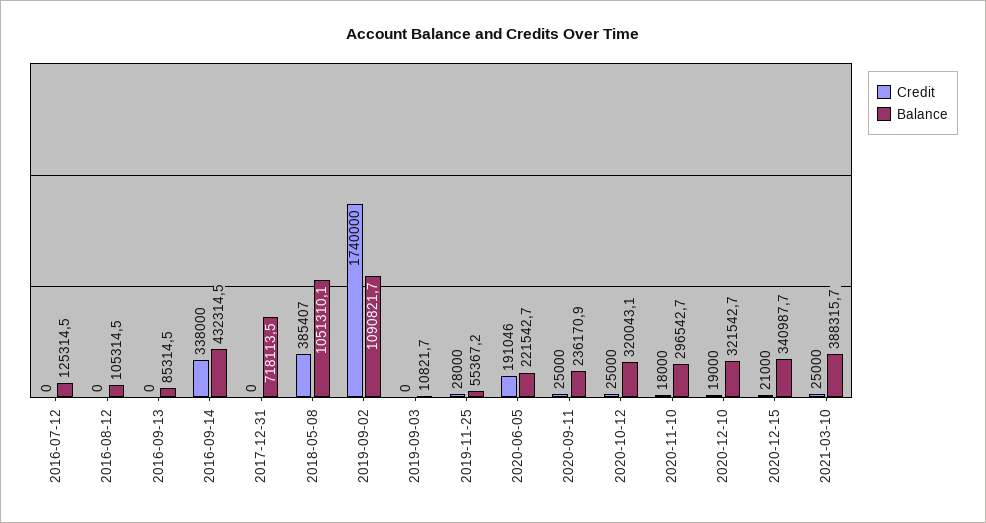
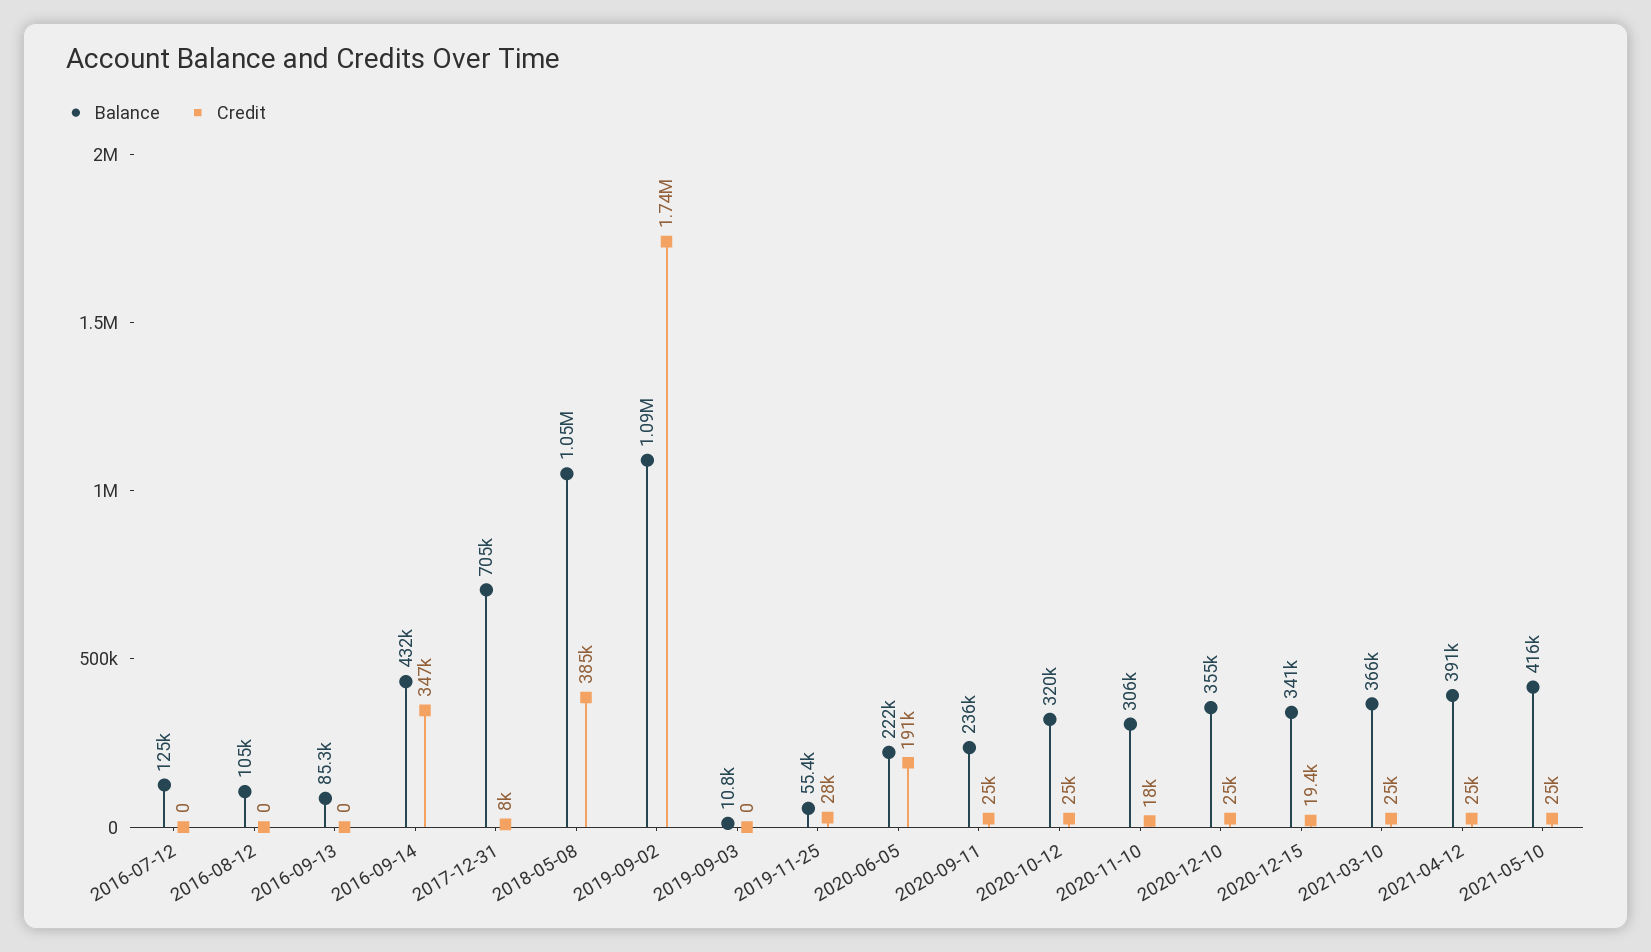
Credit, 2016-09-14: 338000 -> 347000
Credit, 2017-12-31: 0 -> 8000
Balance, 2017-12-31: 718113.5 -> 705000
Balance, 2020-11-10: 296542.7 -> 306000
Credit, 2020-12-10: 19000 -> 25000
Balance, 2020-12-10: 321542.7 -> 355000
Credit, 2020-12-15: 21000 -> 19400
Balance, 2021-03-10: 388315.7 -> 366000
Balance, 2021-04-12: none -> 391000
Credit, 2021-04-12: none -> 25000
Balance, 2021-05-10: none -> 416000
Credit, 2021-05-10: none -> 25000

